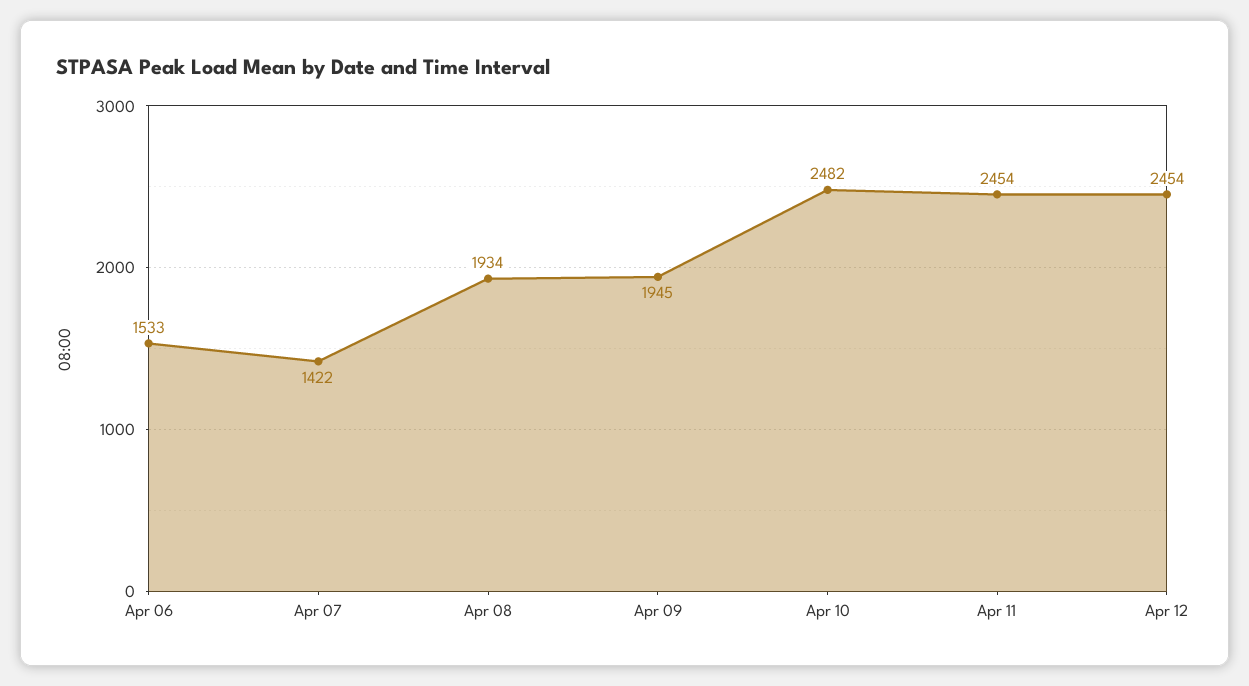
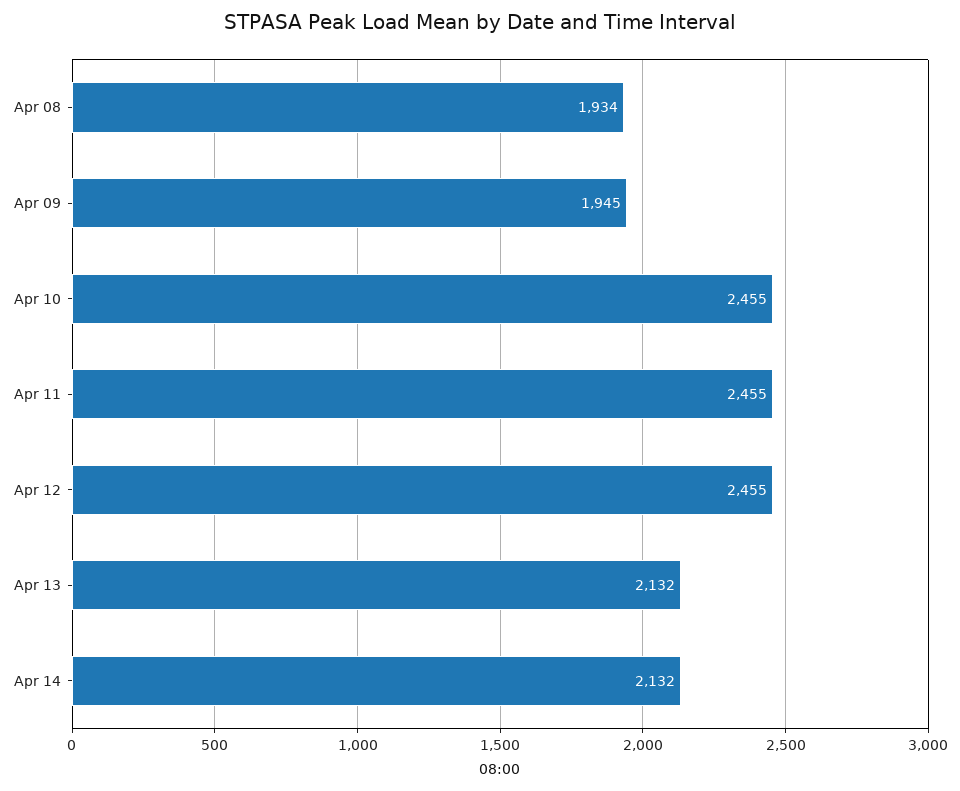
Apr 06: 1533 -> none
Apr 07: 1422 -> none
Apr 10: 2482 -> 2455
Apr 11: 2454 -> 2455
Apr 12: 2454 -> 2455
Apr 13: none -> 2132
Apr 14: none -> 2132

